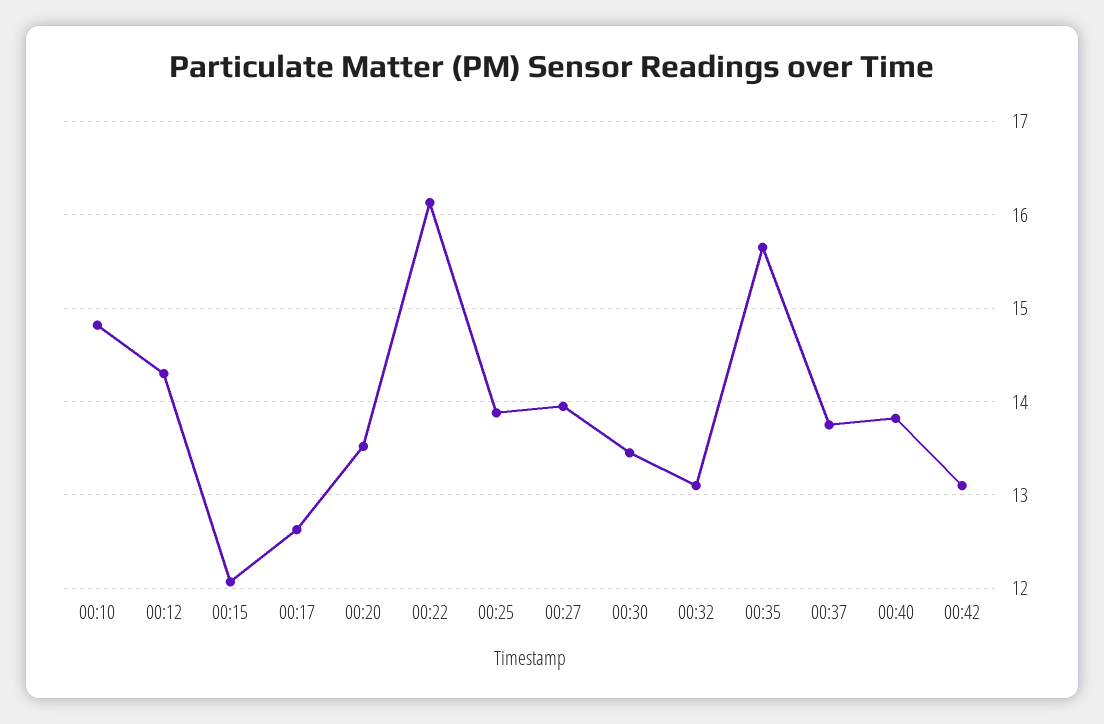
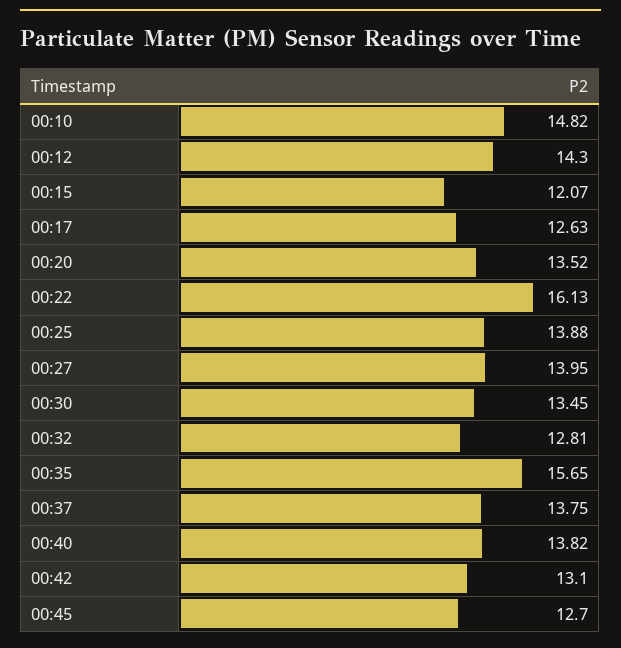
00:32: 13.1 -> 12.81
00:45: none -> 12.7

